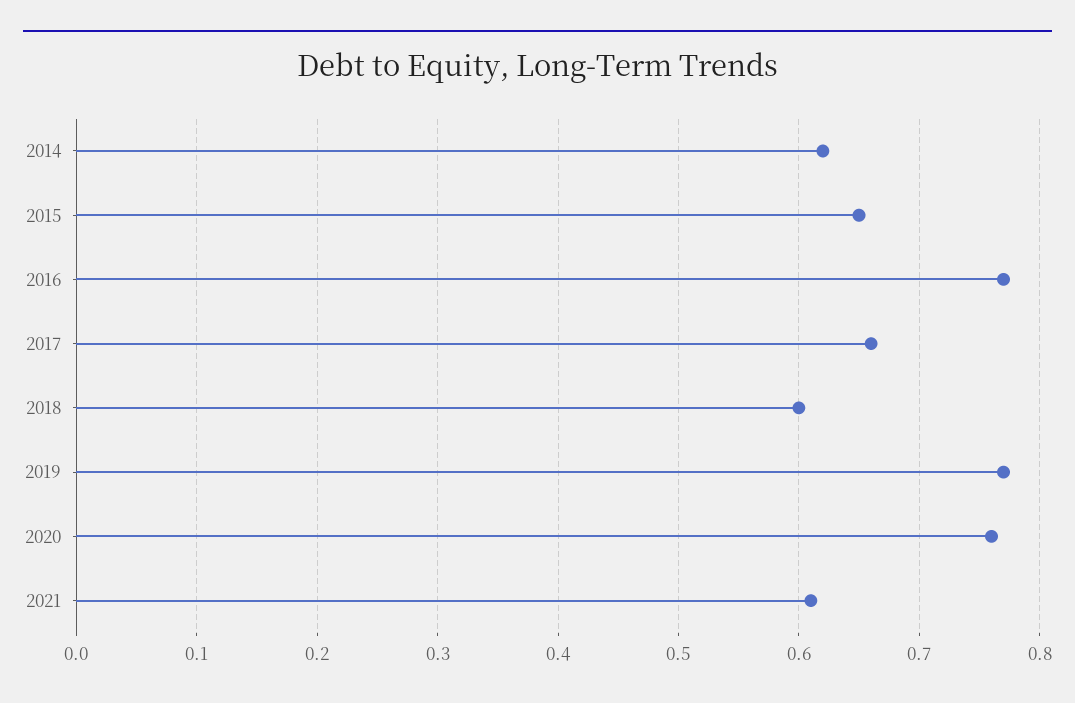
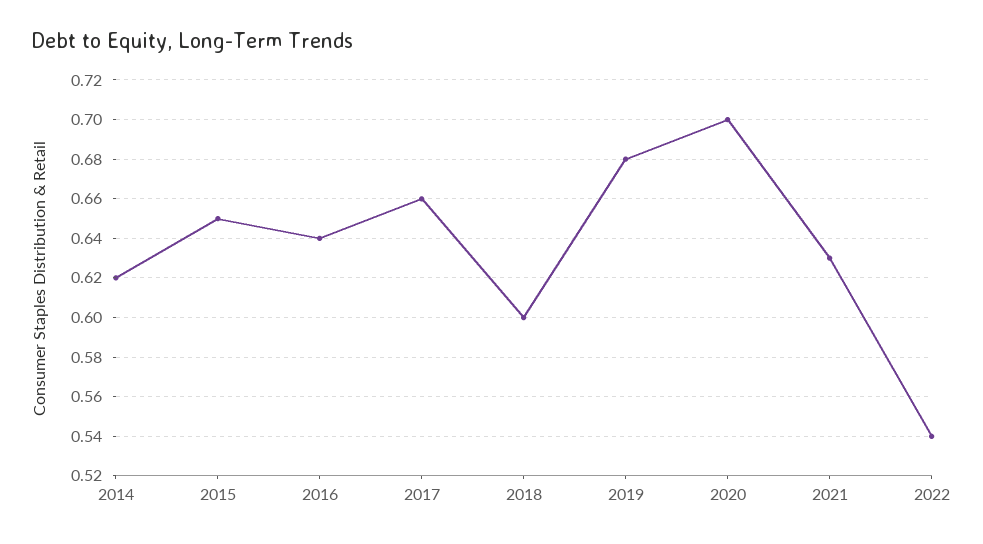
2016: 0.77 -> 0.64
2019: 0.77 -> 0.68
2020: 0.76 -> 0.7
2021: 0.61 -> 0.63
2022: none -> 0.54

